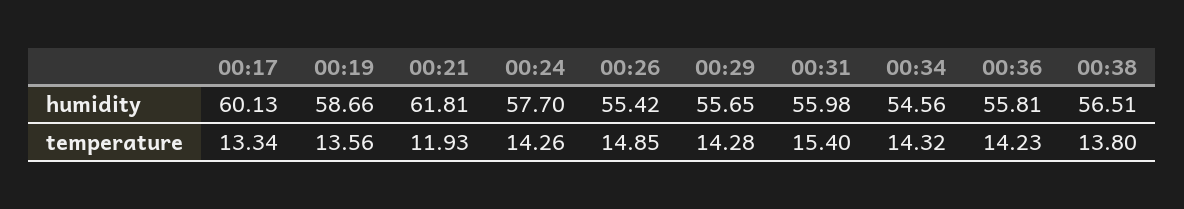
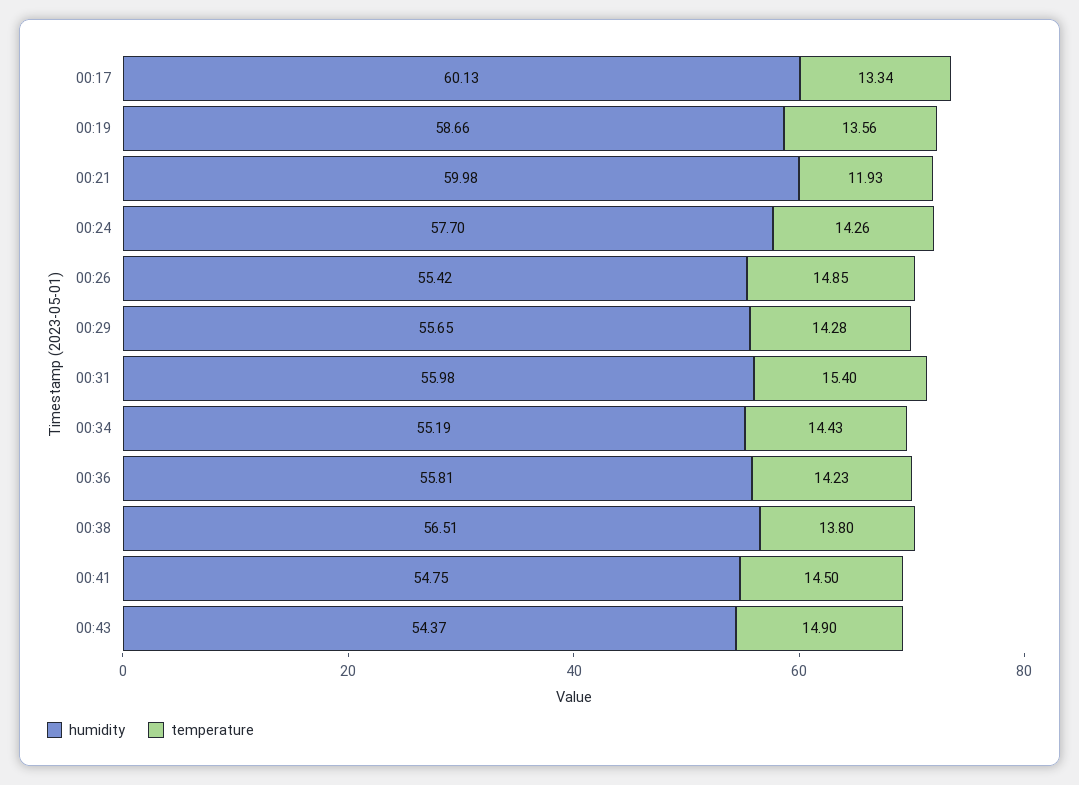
humidity, 00:21: 61.81 -> 59.98
humidity, 00:34: 54.56 -> 55.19
temperature, 00:34: 14.32 -> 14.43
humidity, 00:41: none -> 54.75
temperature, 00:41: none -> 14.5
humidity, 00:43: none -> 54.37
temperature, 00:43: none -> 14.9

